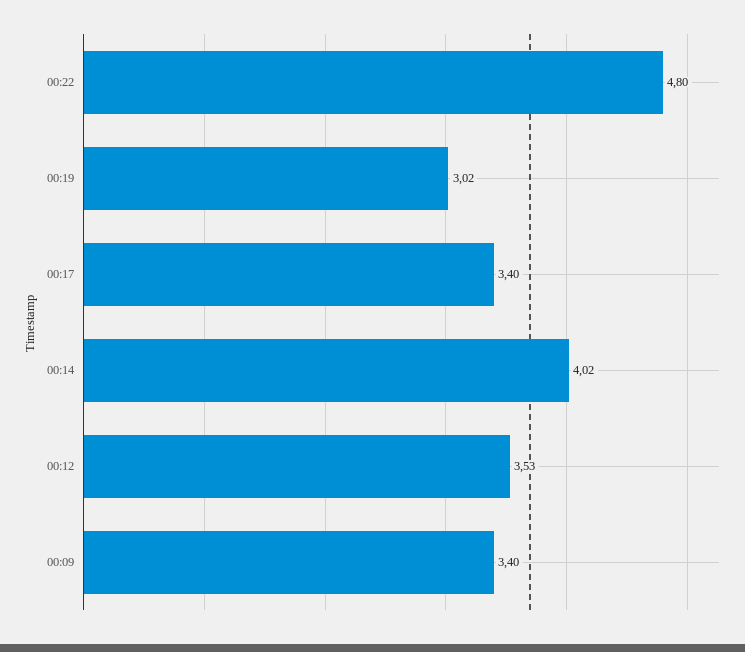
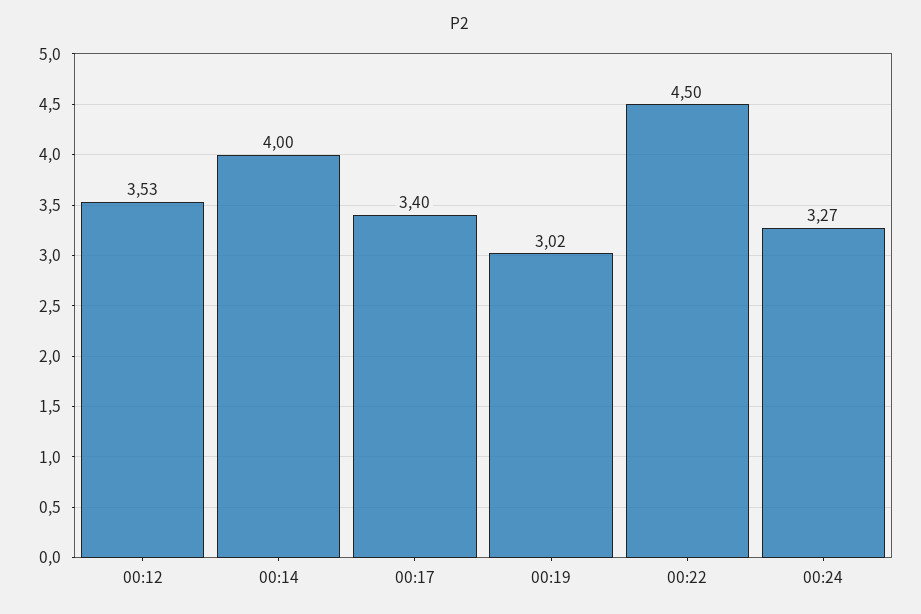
00:22: 4.8 -> 4.5
00:14: 4.02 -> 4
00:09: 3.4 -> none
00:24: none -> 3.27

